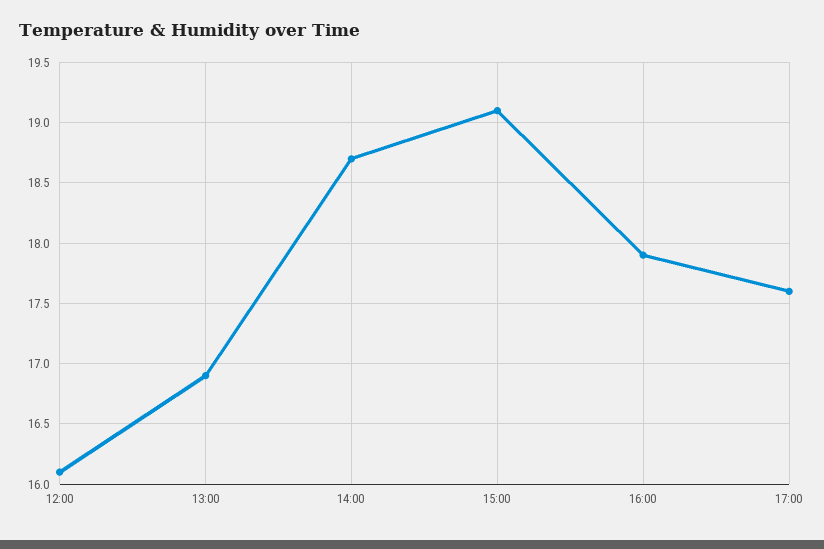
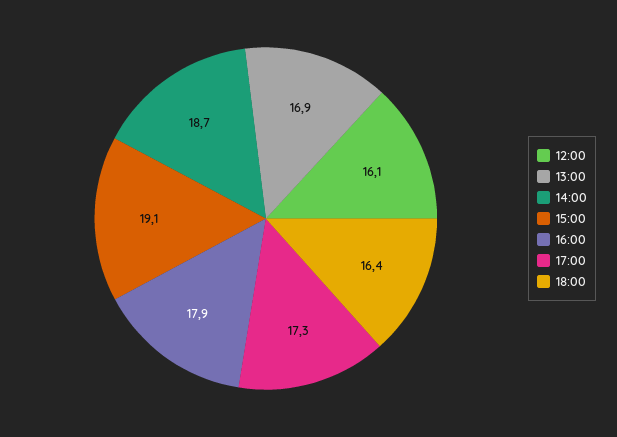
17:00: 17.6 -> 17.3
18:00: none -> 16.4

